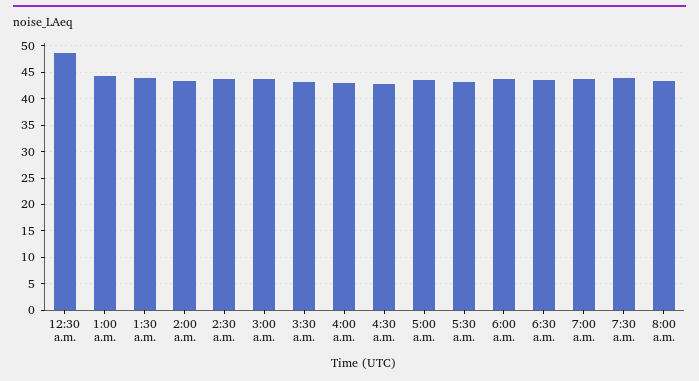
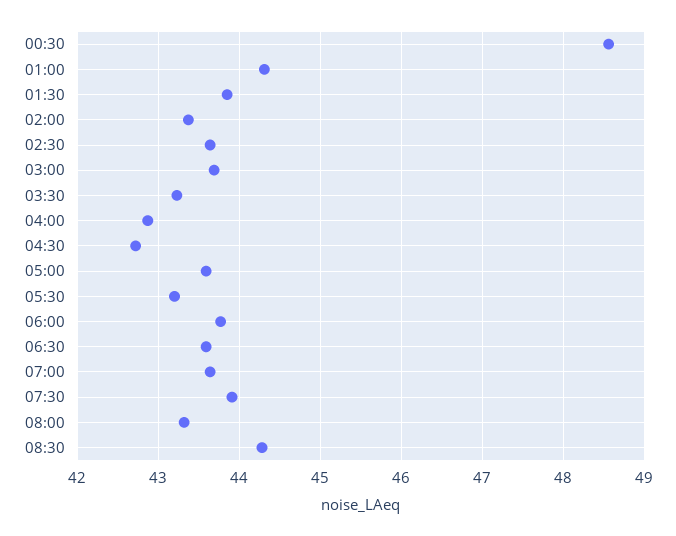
08:30: none -> 44.3

